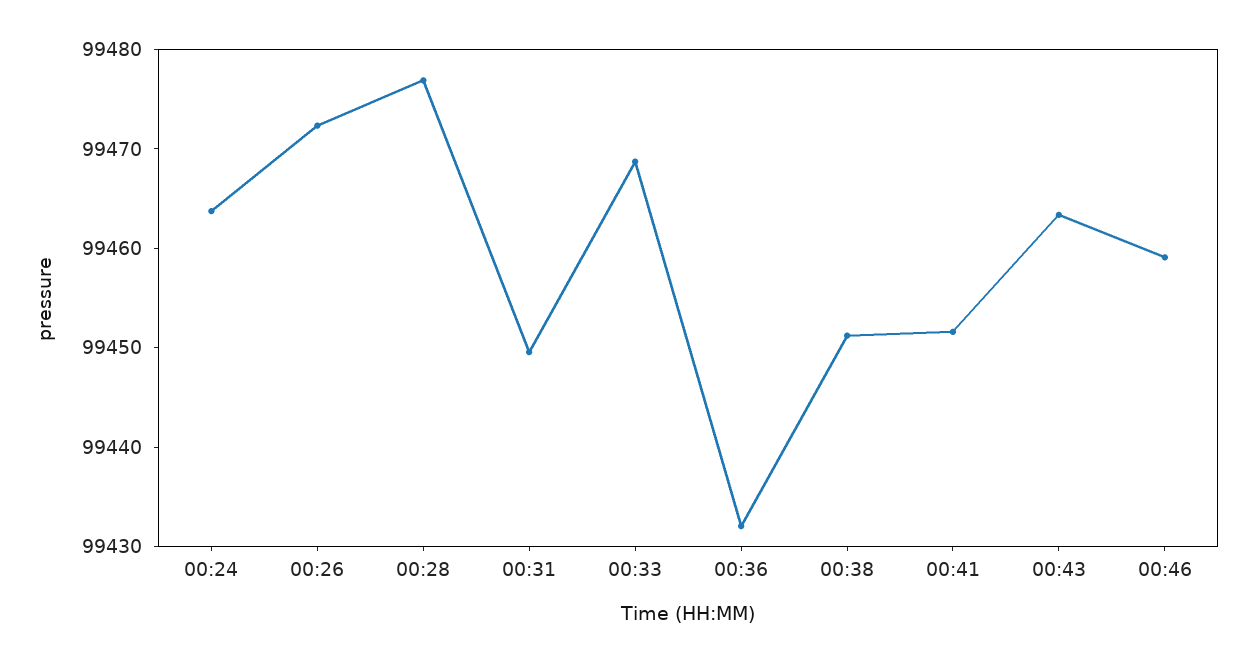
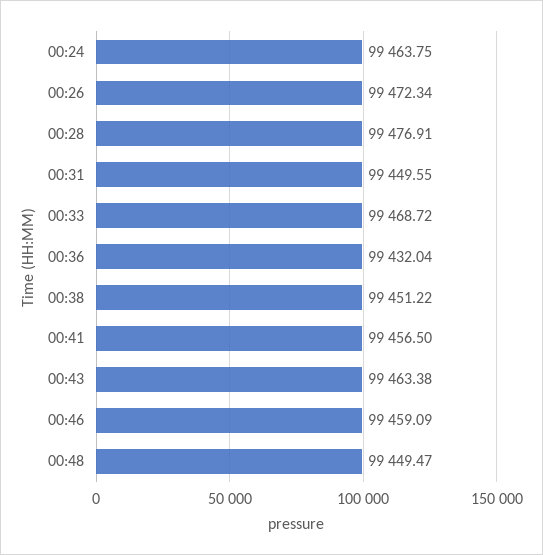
00:41: 99452 -> 99456.5
00:48: none -> 99449.47

